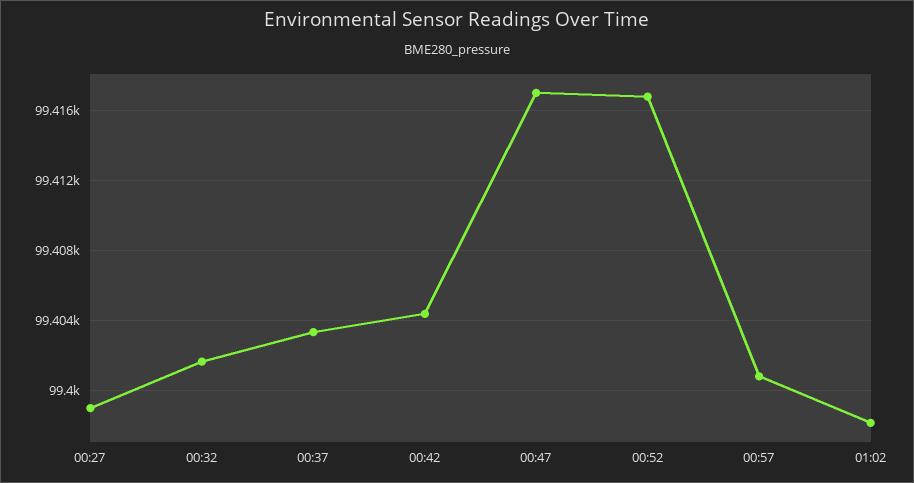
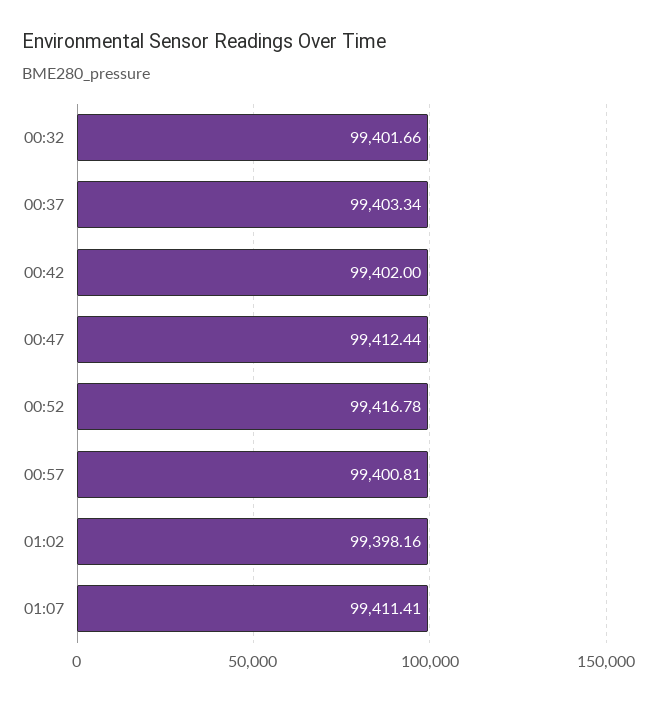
00:27: 99399 -> none
00:42: 99404.5 -> 99402
00:47: 99417 -> 99412.44
01:07: none -> 99411.41

